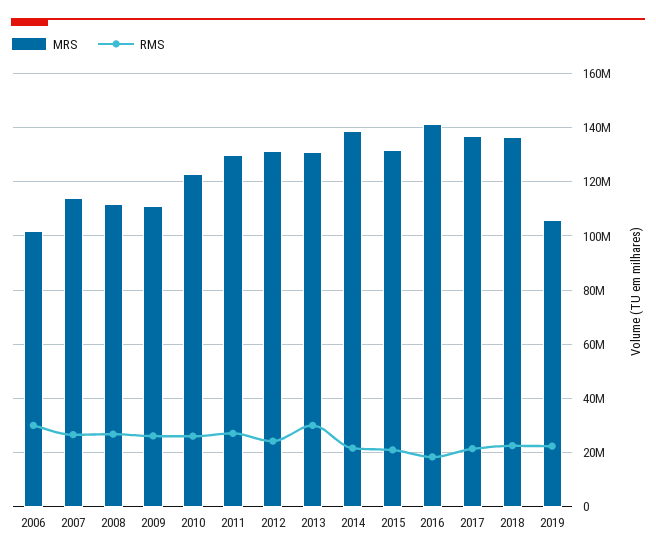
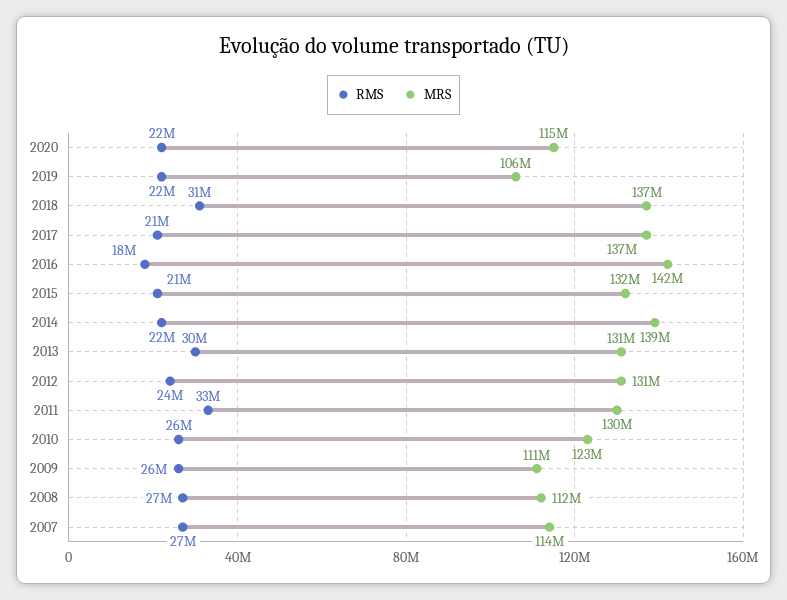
MRS, 2006: 102500000 -> none
RMS, 2006: 30000000 -> none
RMS, 2011: 27500000 -> 33000000
RMS, 2018: 22500000 -> 31000000
RMS, 2020: none -> 22000000
MRS, 2020: none -> 115000000

